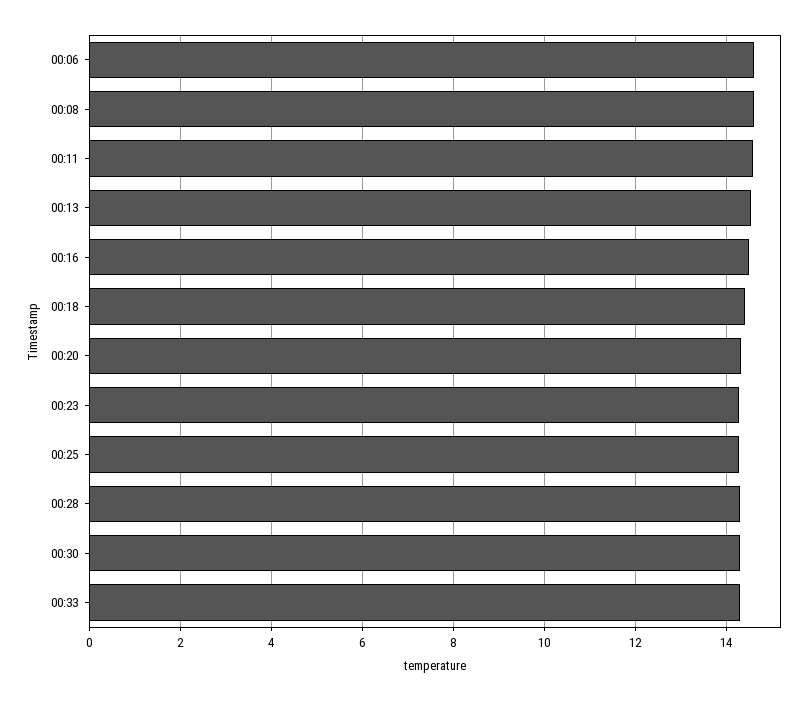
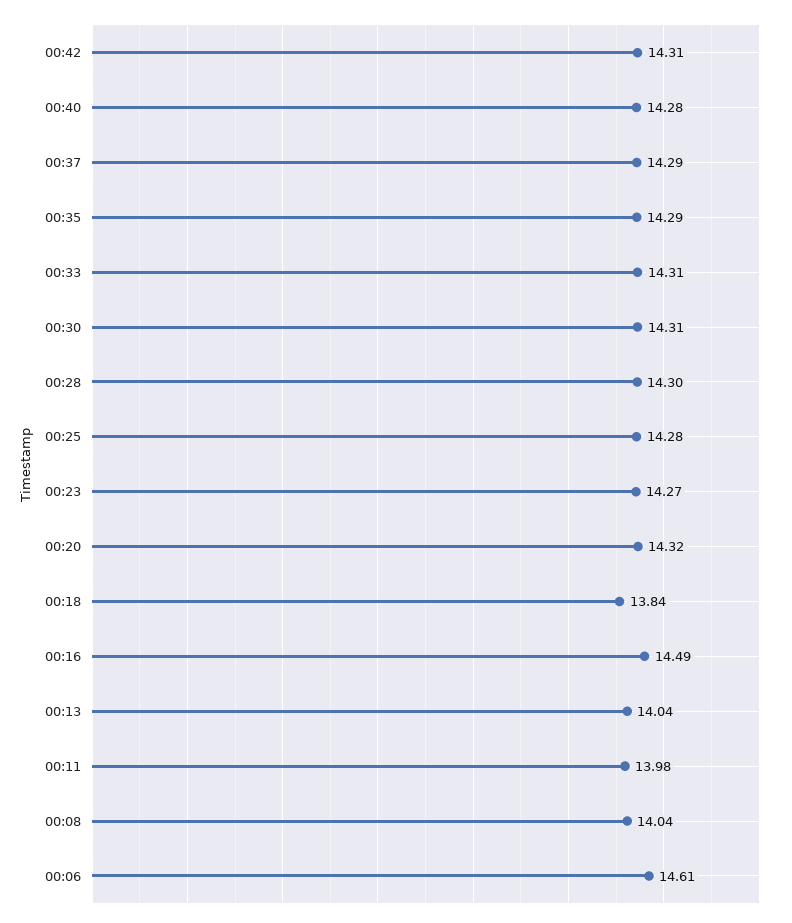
00:08: 14.6 -> 14.04
00:11: 14.6 -> 13.98
00:13: 14.6 -> 14.04
00:18: 14.4 -> 13.84
00:42: none -> 14.31
00:40: none -> 14.28
00:37: none -> 14.29
00:35: none -> 14.29

